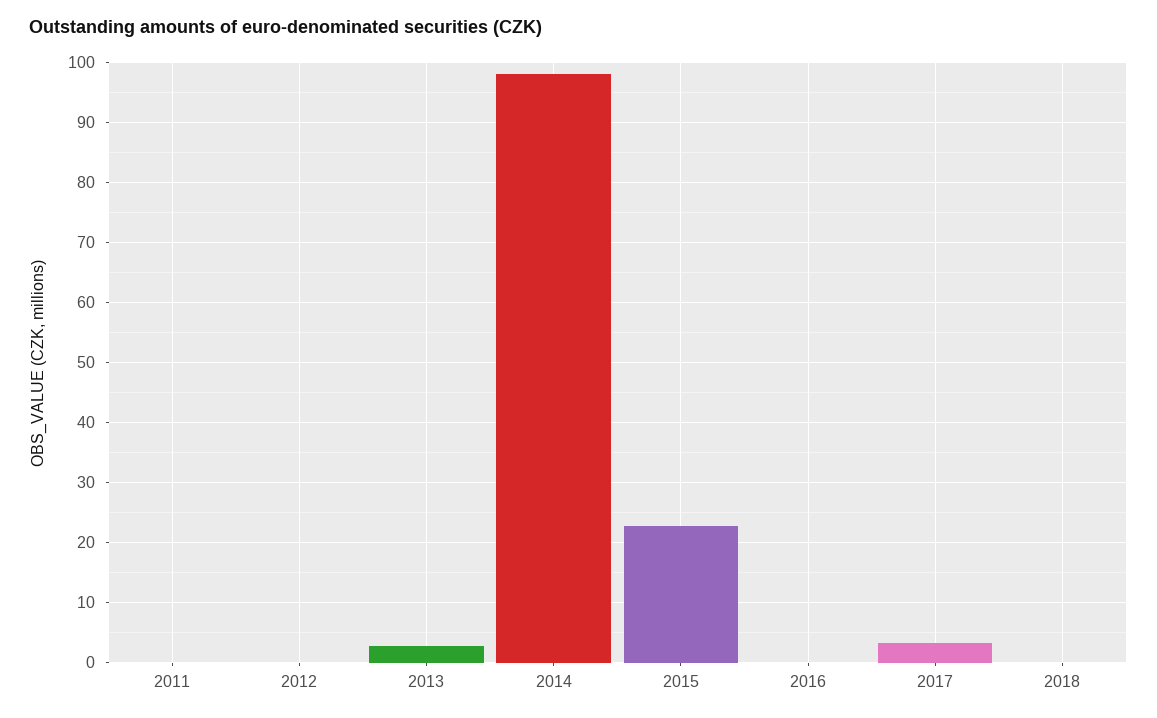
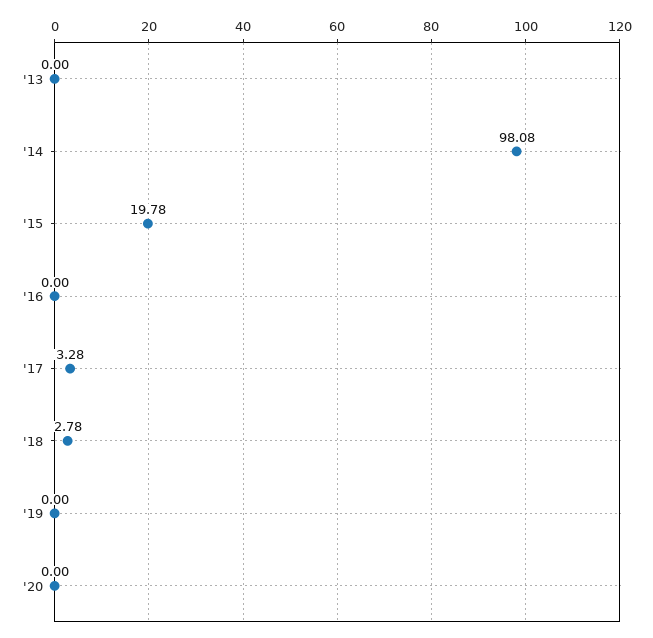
2011: 0 -> none
2012: 0 -> none
2013: 3 -> 0
2015: 23 -> 19.78
2018: 0 -> 2.78
'19: none -> 0
'20: none -> 0

